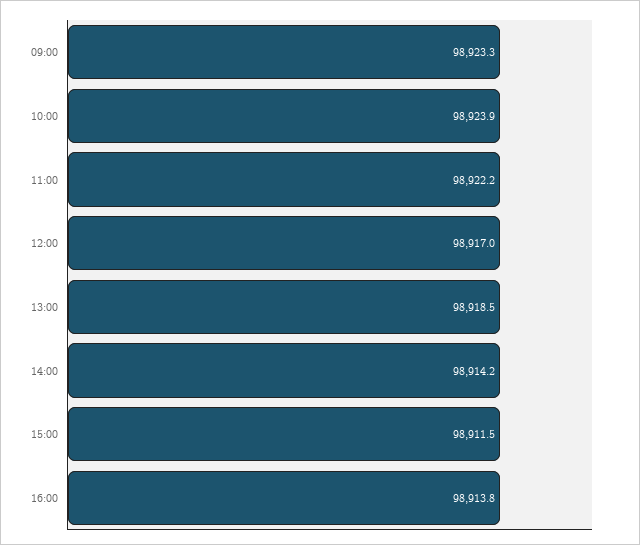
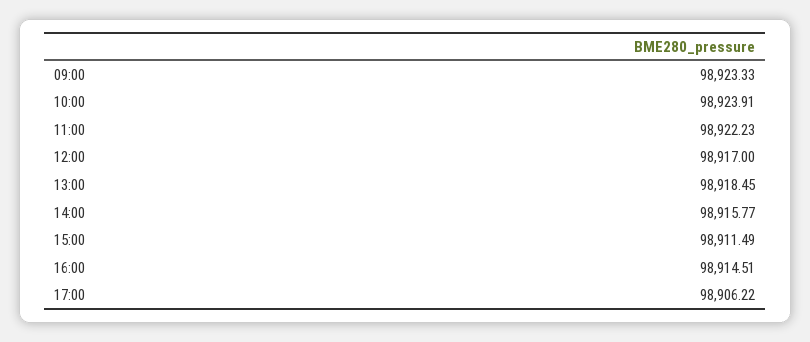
14:00: 98914.2 -> 98915.77
16:00: 98913.8 -> 98914.51
17:00: none -> 98906.22

